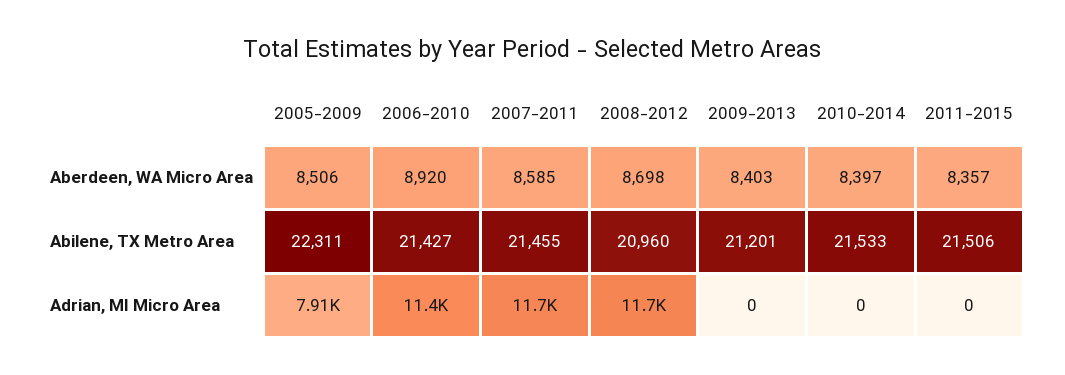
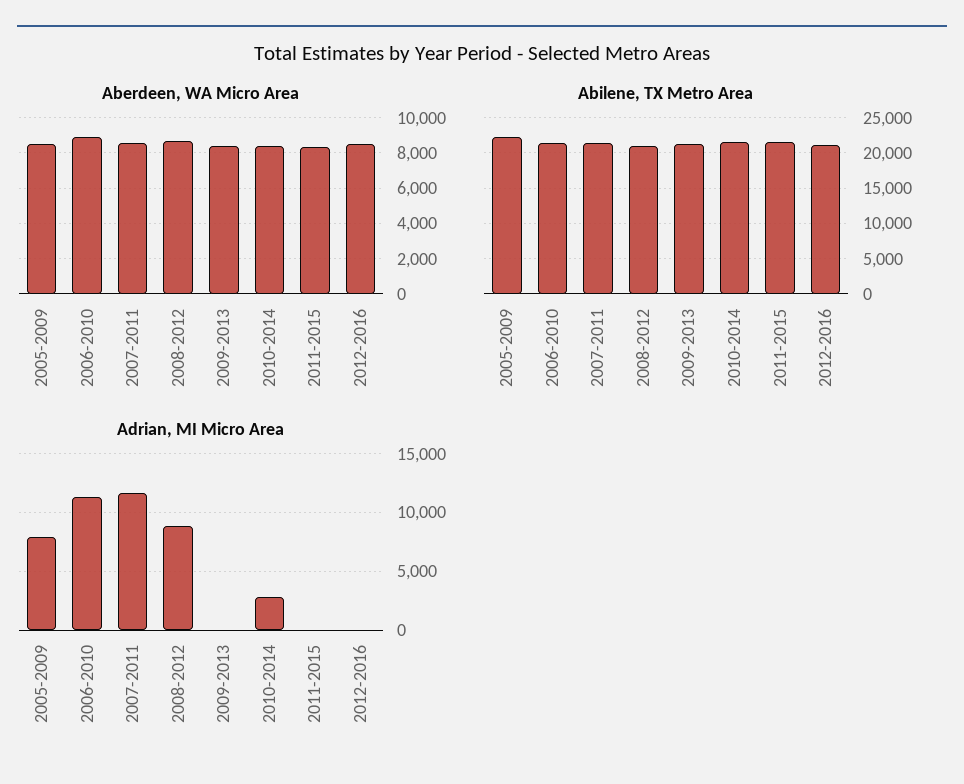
Adrian, MI Micro Area, 2008-2012: 11700 -> 9000
Adrian, MI Micro Area, 2010-2014: 0 -> 3000
Aberdeen, WA Micro Area, 2012-2016: none -> 8500
Abilene, TX Metro Area, 2012-2016: none -> 21000
Adrian, MI Micro Area, 2012-2016: none -> 0

